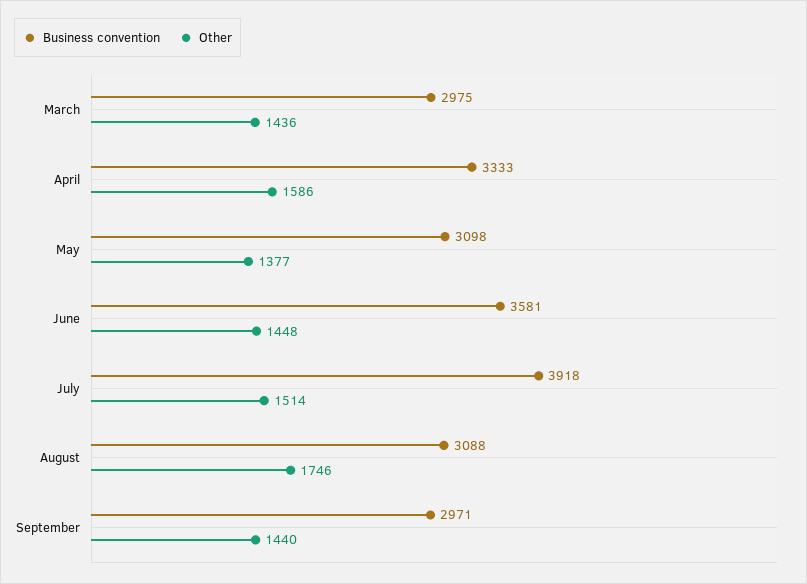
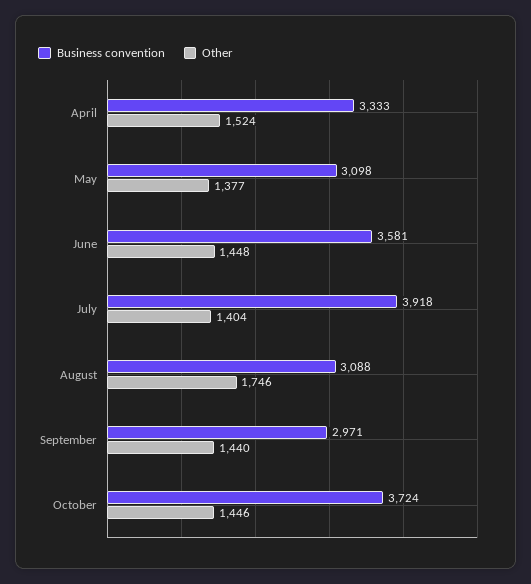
Business convention, March: 2975 -> none
Other, March: 1436 -> none
Other, April: 1586 -> 1524
Other, July: 1514 -> 1404
Business convention, October: none -> 3724
Other, October: none -> 1446

